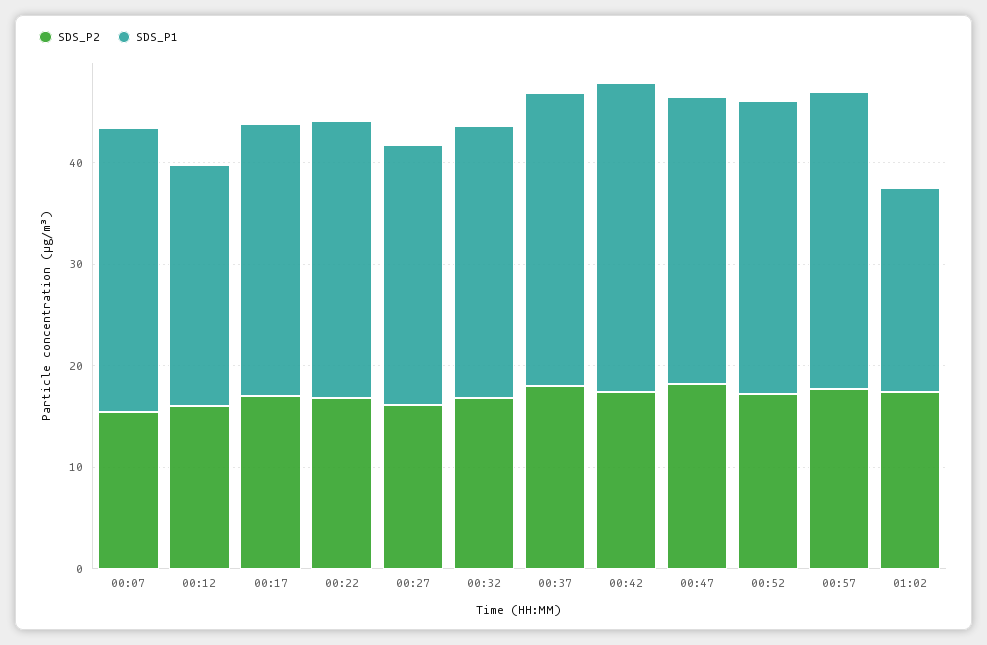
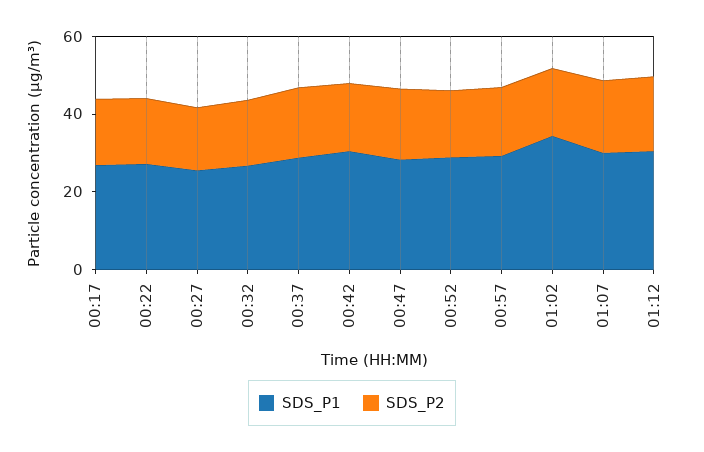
SDS_P2, 00:07: 16 -> none
SDS_P1, 00:07: 28 -> none
SDS_P2, 00:12: 16 -> none
SDS_P1, 00:12: 24 -> none
SDS_P1, 01:02: 20 -> 35
SDS_P1, 01:07: none -> 30
SDS_P2, 01:07: none -> 20
SDS_P1, 01:12: none -> 30
SDS_P2, 01:12: none -> 20

